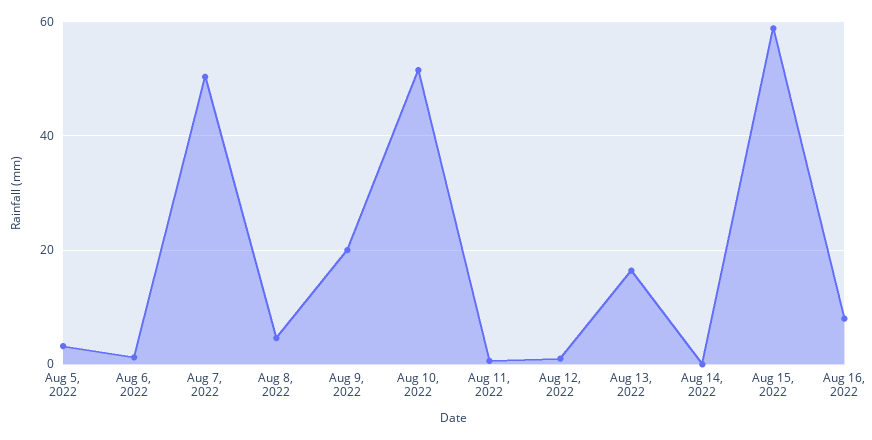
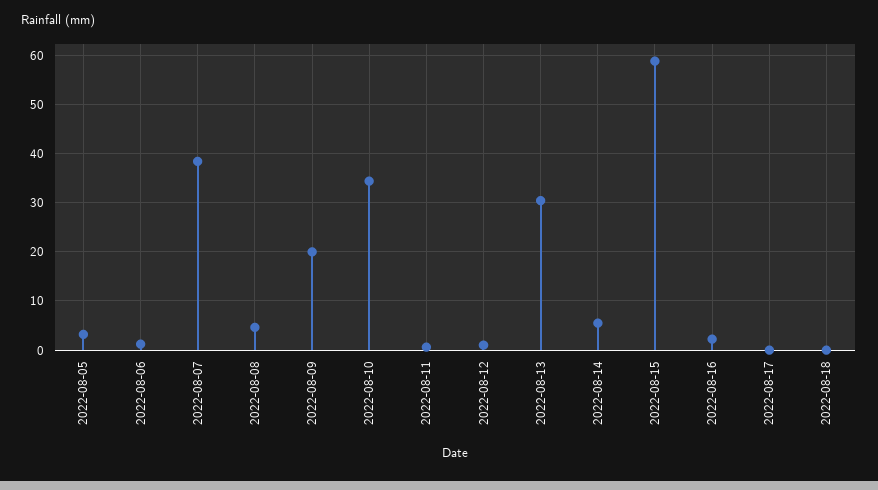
Aug 7, 2022: 50 -> 38
Aug 10, 2022: 52 -> 34
Aug 13, 2022: 16 -> 30
Aug 14, 2022: 0 -> 6
Aug 16, 2022: 8 -> 2
2022-08-17: none -> 0
2022-08-18: none -> 0

